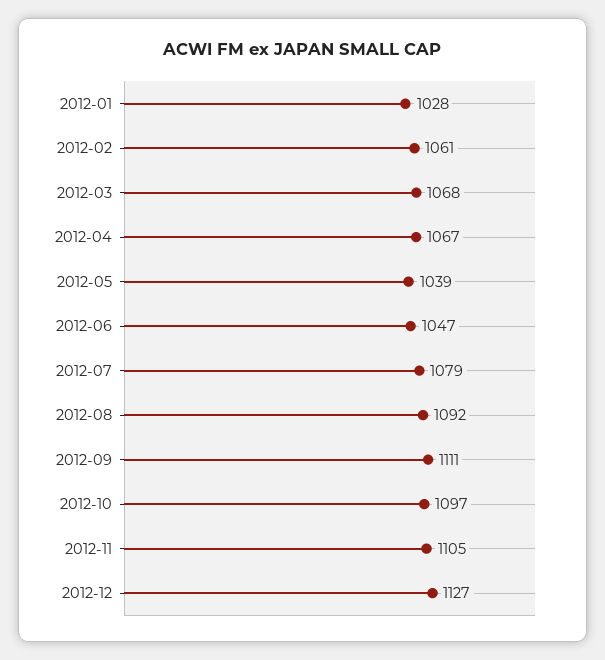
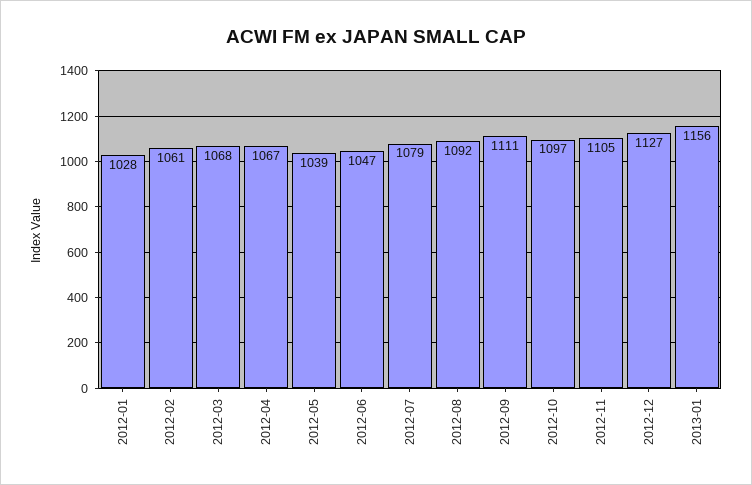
2013-01: none -> 1156

